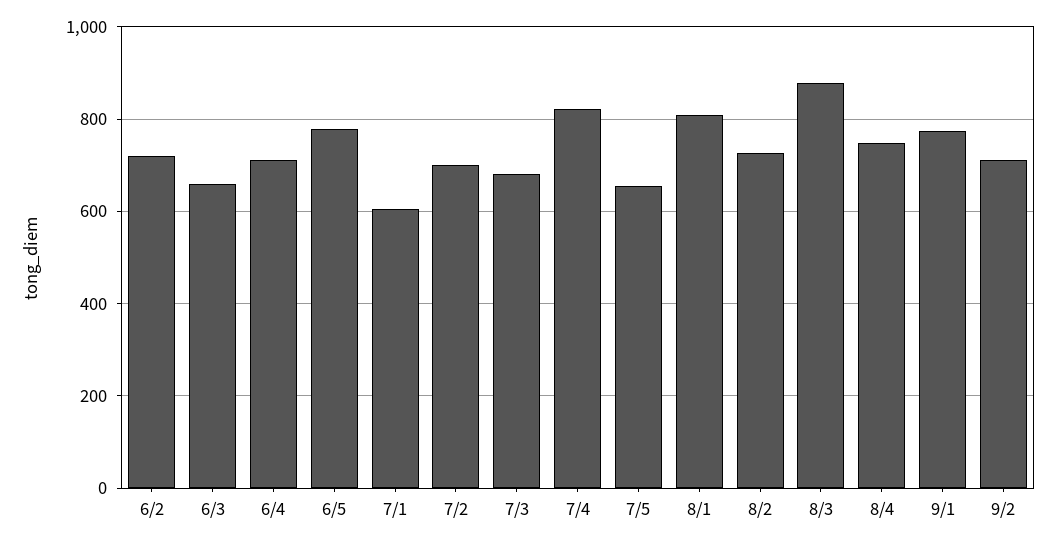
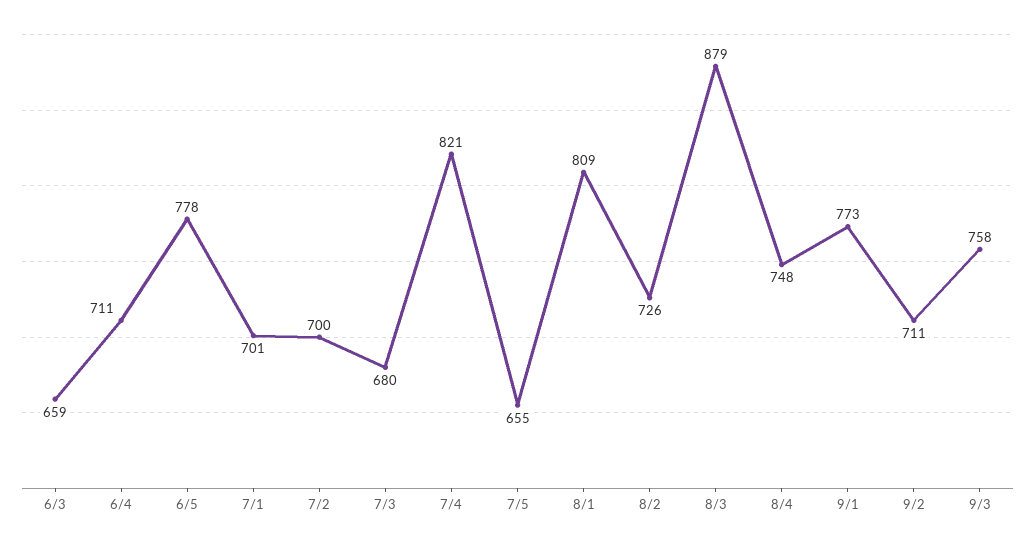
6/2: 720 -> none
7/1: 600 -> 701
9/3: none -> 758

